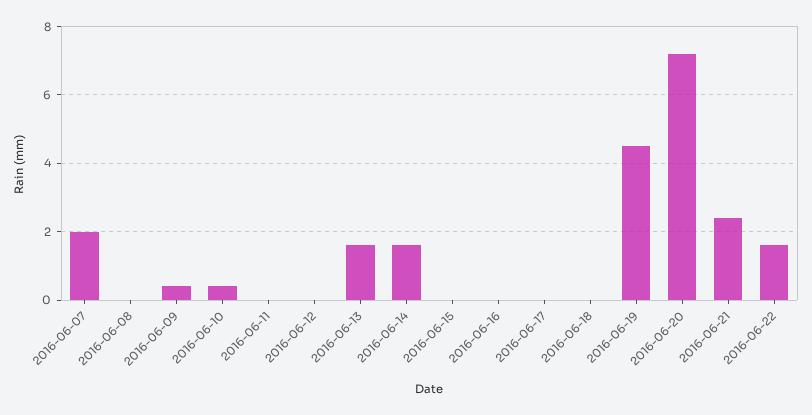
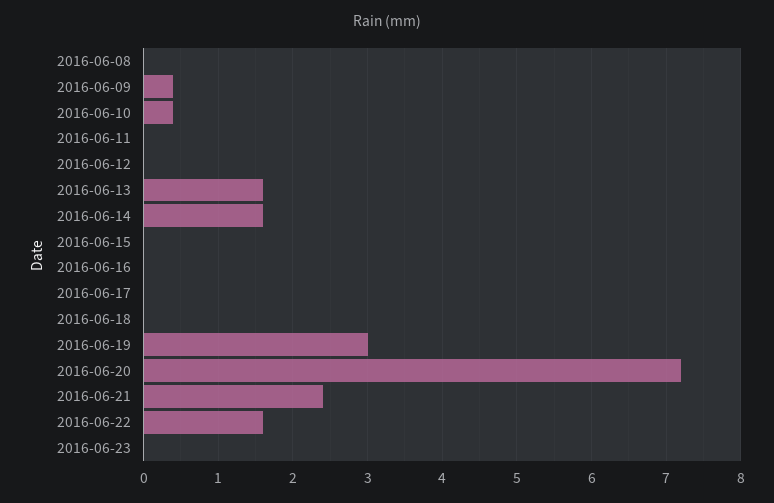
2016-06-07: 2 -> none
2016-06-19: 4.5 -> 3
2016-06-23: none -> 0

